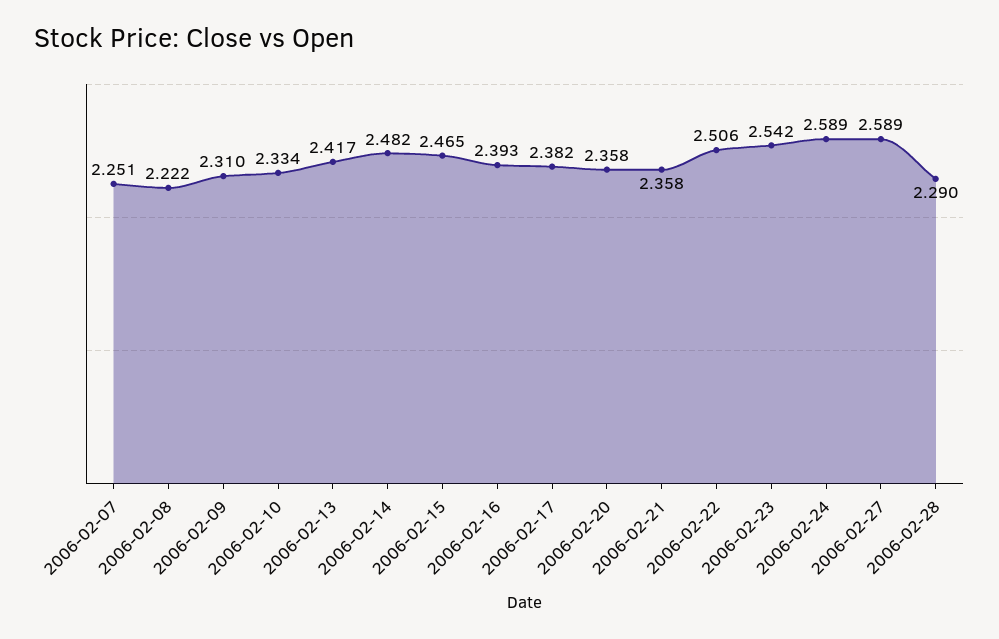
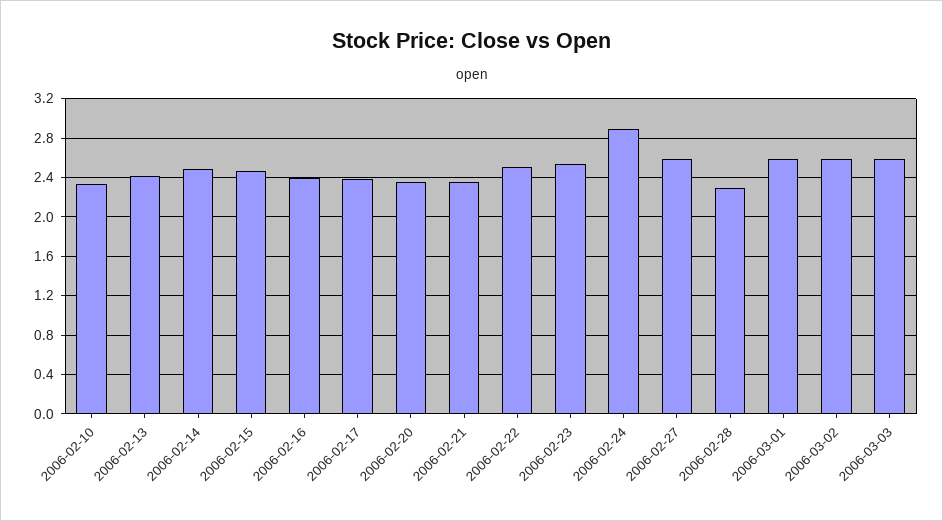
2006-02-07: 2.251 -> none
2006-02-08: 2.222 -> none
2006-02-09: 2.31 -> none
2006-02-24: 2.589 -> 2.9
2006-03-01: none -> 2.6
2006-03-02: none -> 2.6
2006-03-03: none -> 2.6

